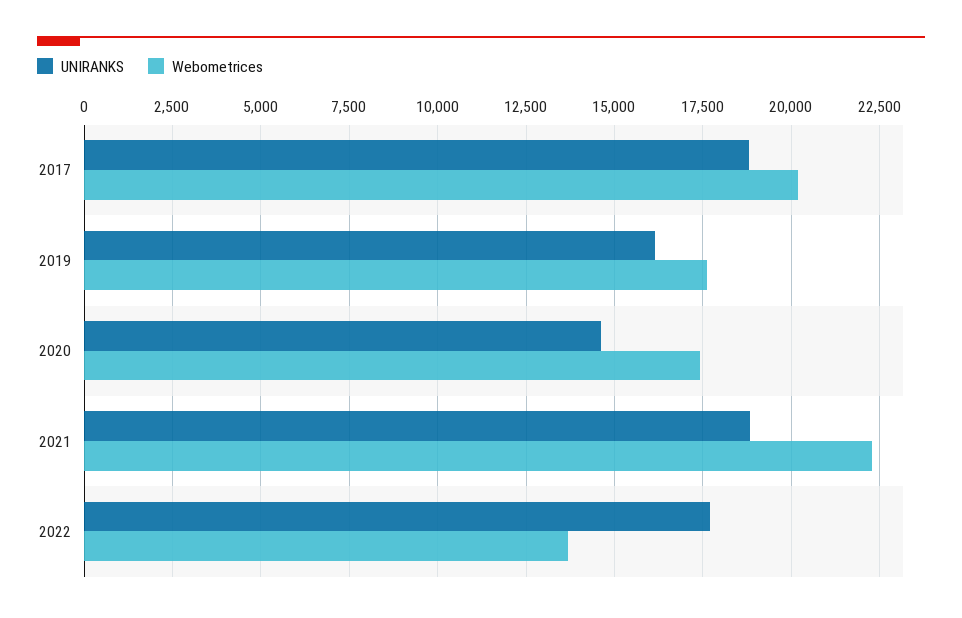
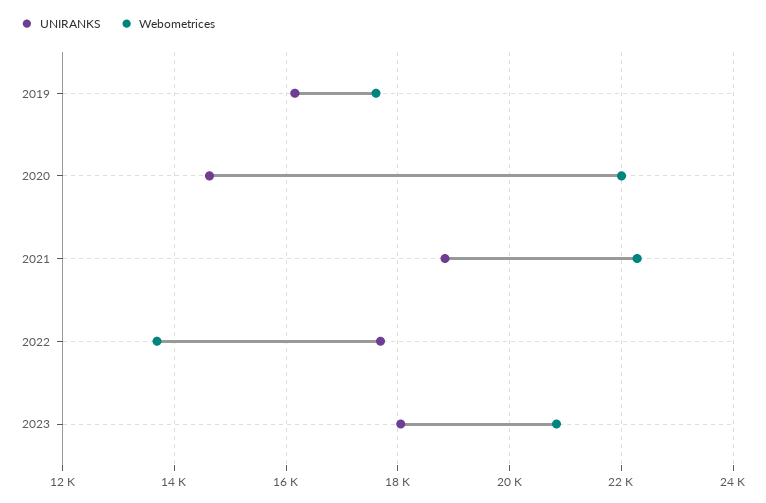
UNIRANKS, 2017: 18750 -> none
Webometrices, 2017: 20250 -> none
Webometrices, 2020: 17500 -> 22000
UNIRANKS, 2023: none -> 18000
Webometrices, 2023: none -> 20800

